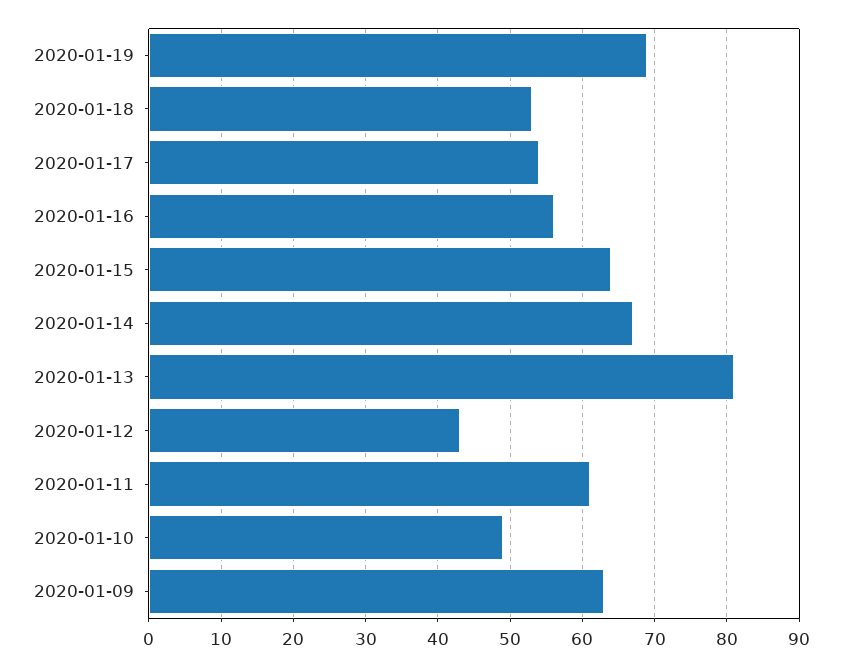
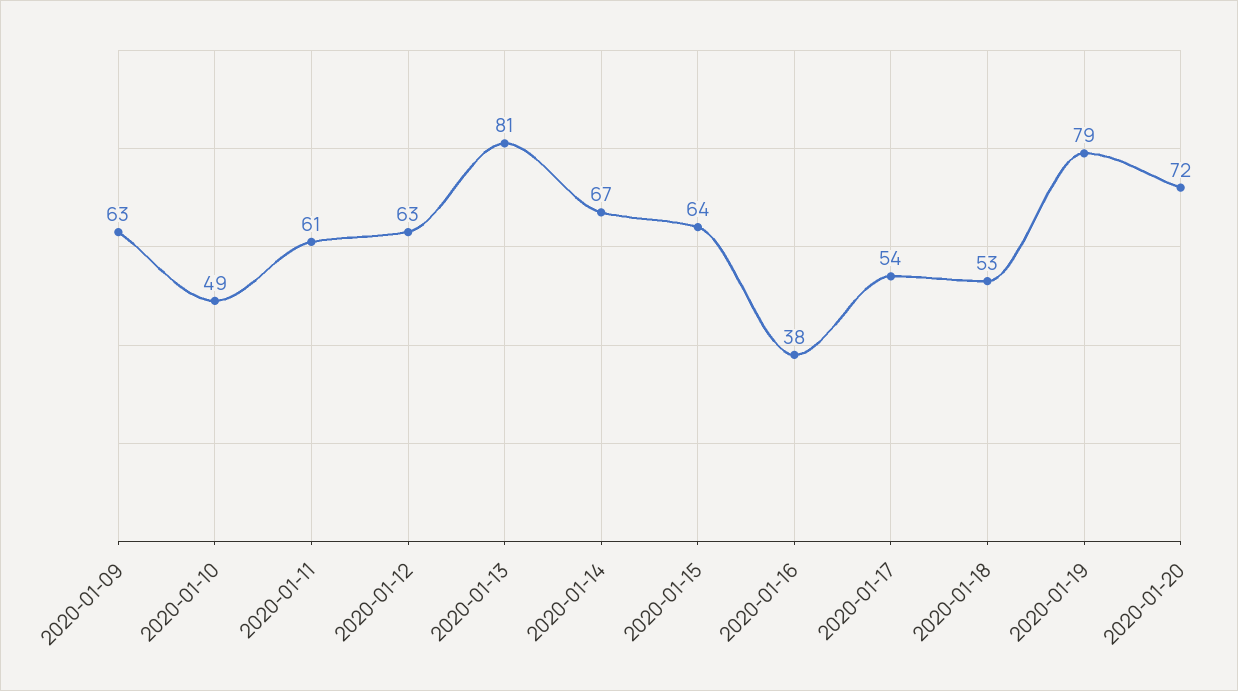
2020-01-19: 69 -> 79
2020-01-16: 56 -> 38
2020-01-12: 43 -> 63
2020-01-20: none -> 72

